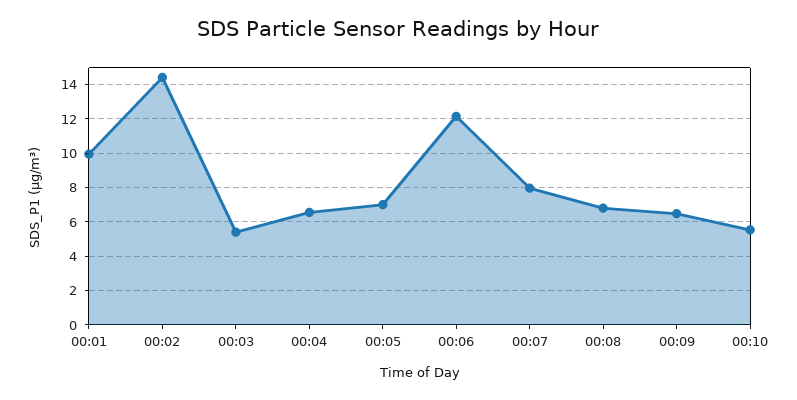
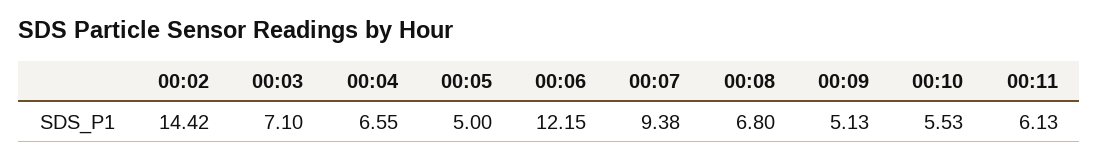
00:01: 10 -> none
00:03: 5.5 -> 7.1
00:05: 7 -> 5
00:07: 8 -> 9.38
00:09: 6.5 -> 5.13
00:11: none -> 6.13

